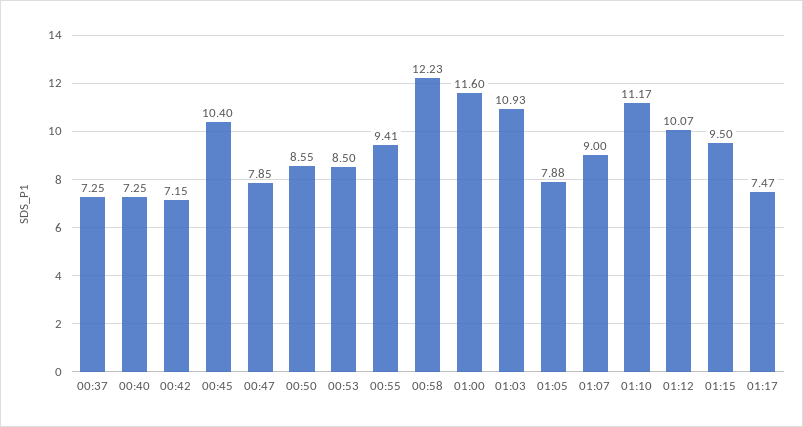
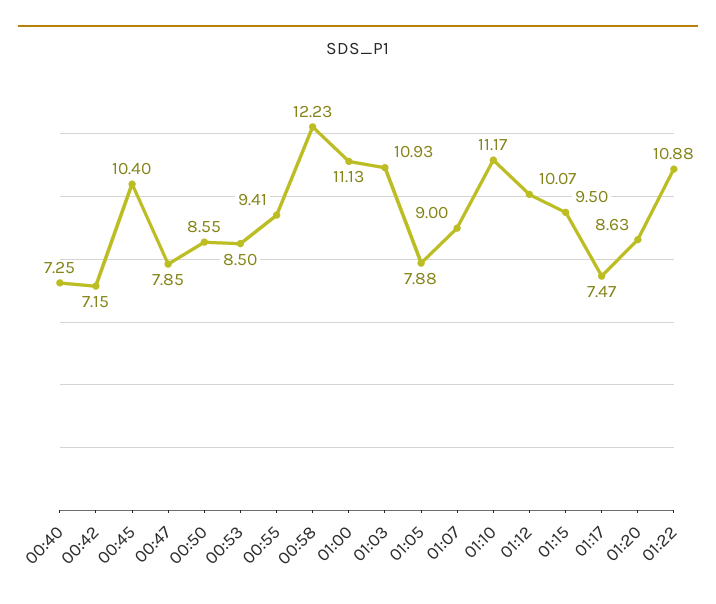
00:37: 7.25 -> none
01:00: 11.6 -> 11.13
01:20: none -> 8.63
01:22: none -> 10.88

